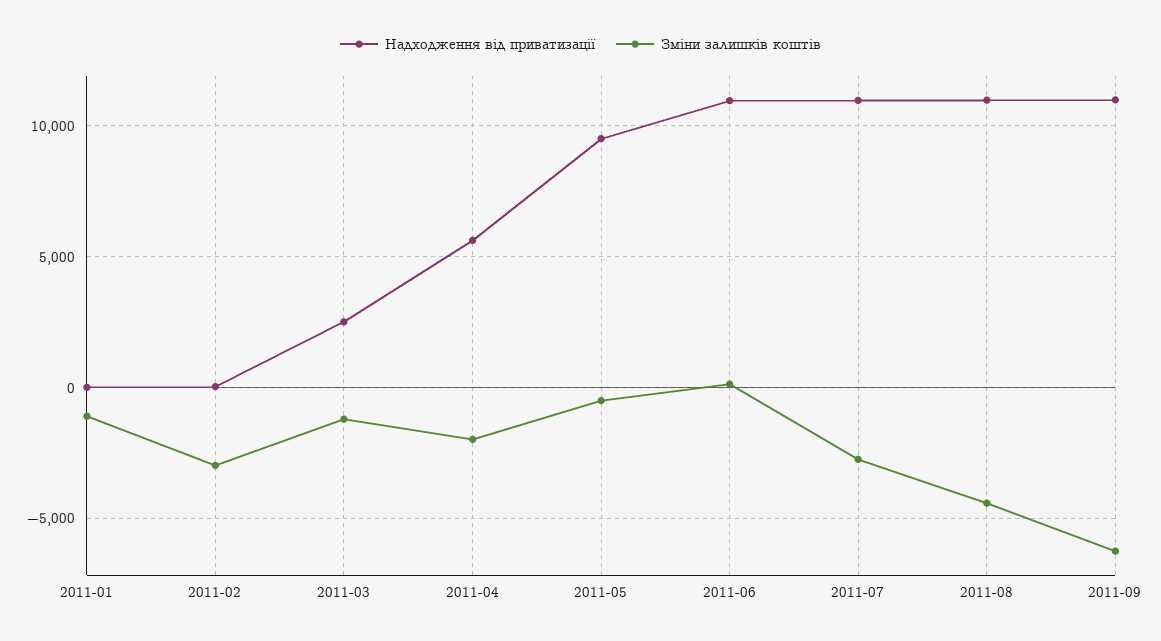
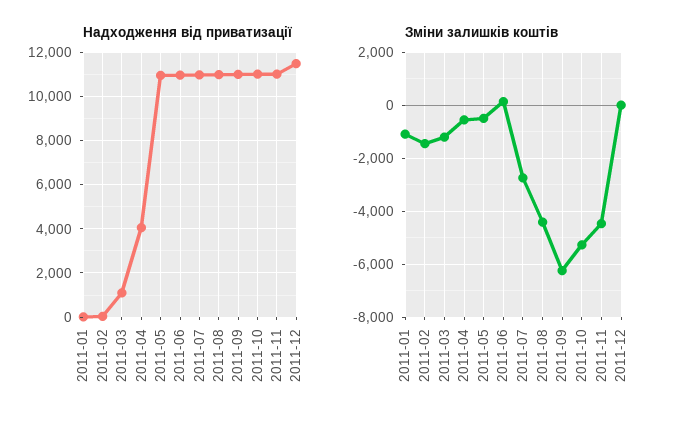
Зміни залишків коштів, 2011-02: -3000 -> -1500
Надходження від приватизації, 2011-03: 2500 -> 1000
Надходження від приватизації, 2011-04: 5500 -> 4000
Зміни залишків коштів, 2011-04: -2000 -> -500
Надходження від приватизації, 2011-05: 9500 -> 11000
Надходження від приватизації, 2011-10: none -> 11000
Надходження від приватизації, 2011-11: none -> 11000
Надходження від приватизації, 2011-12: none -> 11500
Зміни залишків коштів, 2011-10: none -> -5250
Зміни залишків коштів, 2011-11: none -> -4500
Зміни залишків коштів, 2011-12: none -> 0

